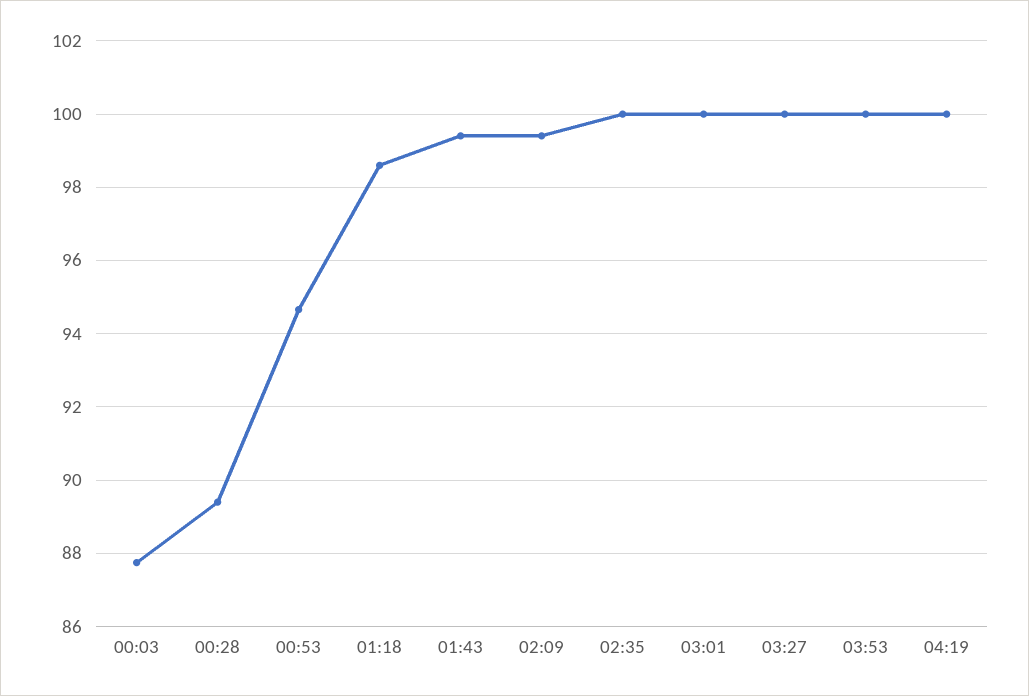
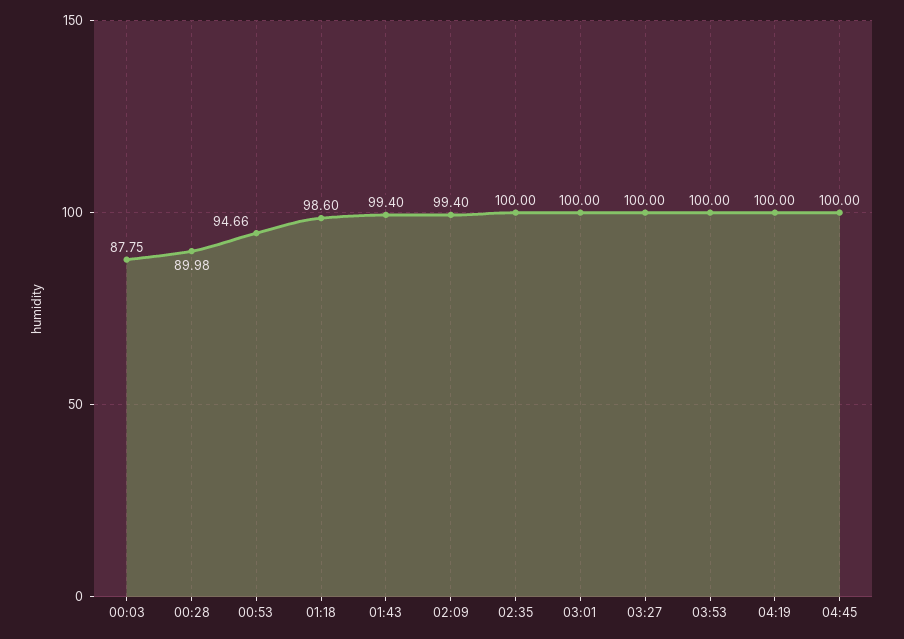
00:28: 89.4 -> 89.98
04:45: none -> 100

